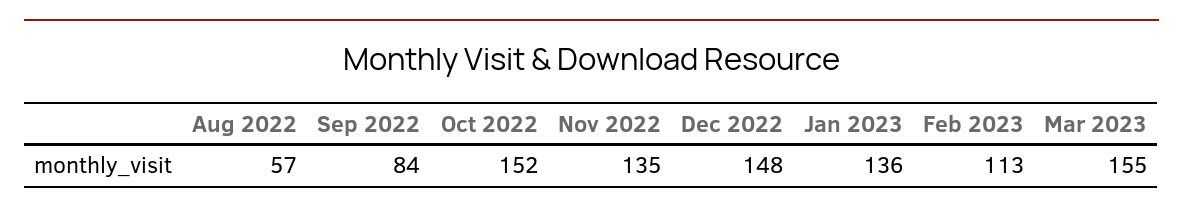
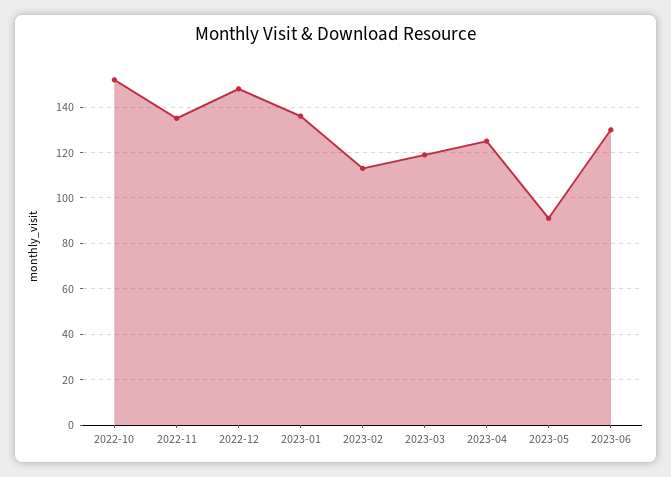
Aug 2022: 57 -> none
Sep 2022: 84 -> none
Mar 2023: 155 -> 120
2023-04: none -> 125
2023-05: none -> 90
2023-06: none -> 130

